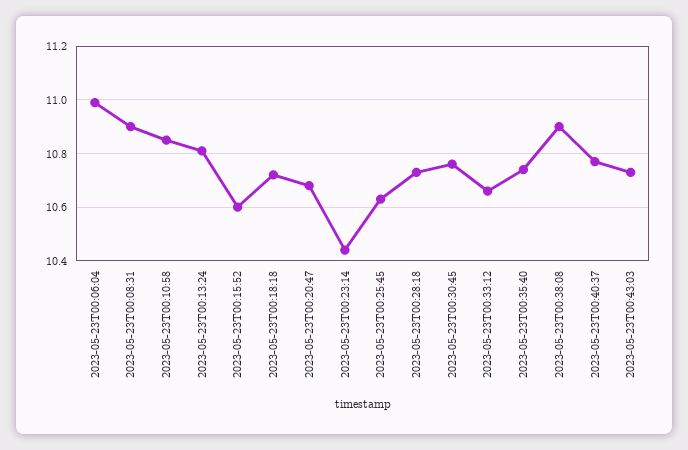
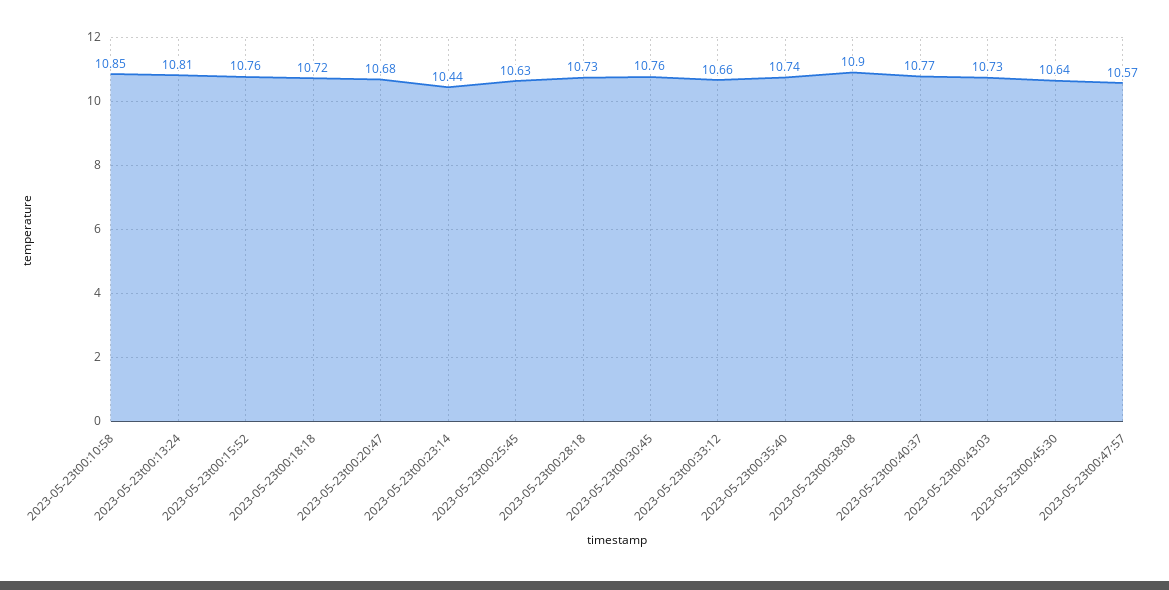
2023-05-23T00:06:04: 11 -> none
2023-05-23T00:08:31: 10.9 -> none
2023-05-23T00:15:52: 10.6 -> 10.76
2023-05-23t00:45:30: none -> 10.64
2023-05-23t00:47:57: none -> 10.57

